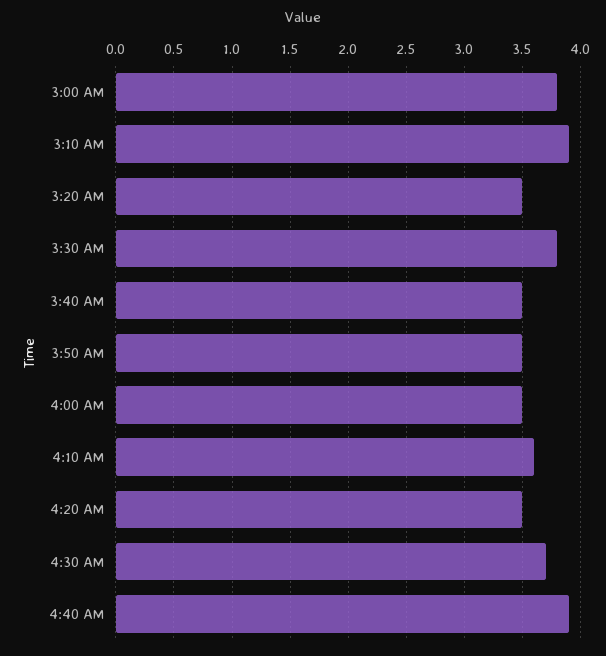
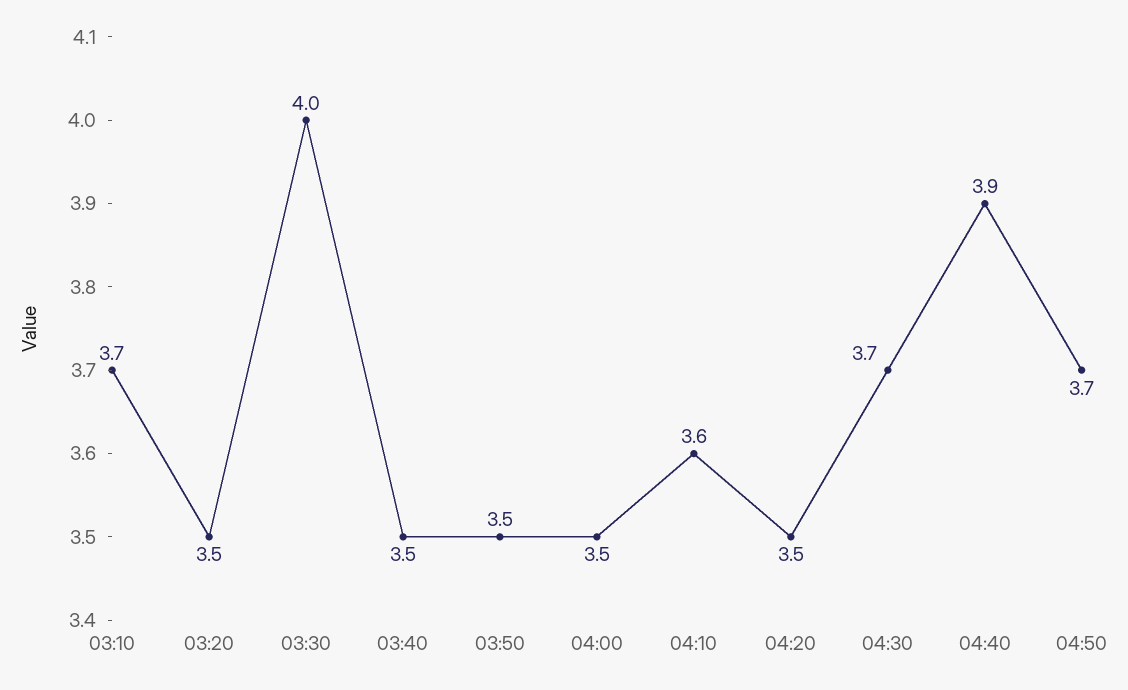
3:00 AM: 3.8 -> none
3:10 AM: 3.9 -> 3.7
3:30 AM: 3.8 -> 4
04:50: none -> 3.7

